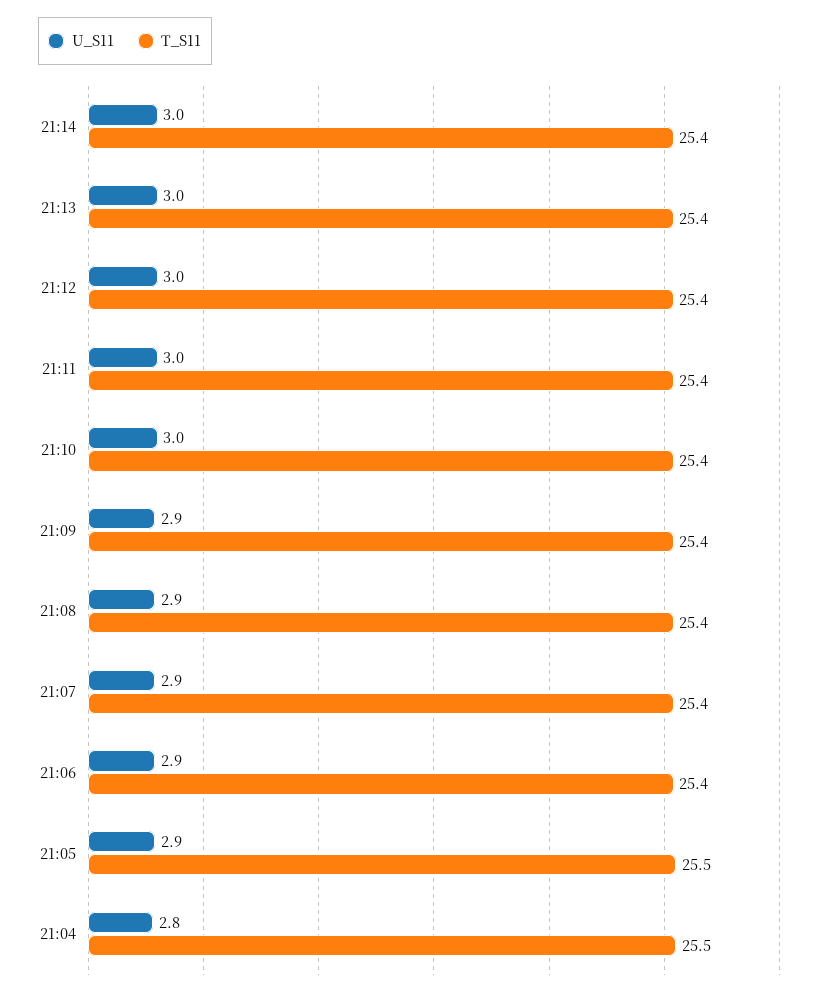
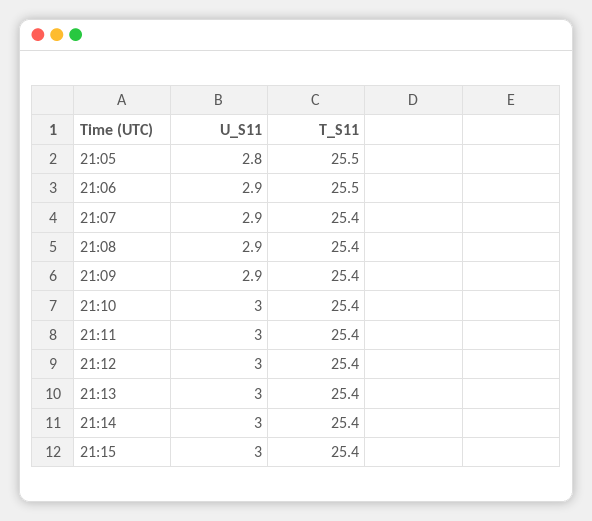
T_S11, 21:06: 25.4 -> 25.5
U_S11, 21:05: 2.9 -> 2.8
U_S11, 21:04: 2.8 -> none
T_S11, 21:04: 25.5 -> none
U_S11, 21:15: none -> 3
T_S11, 21:15: none -> 25.4

